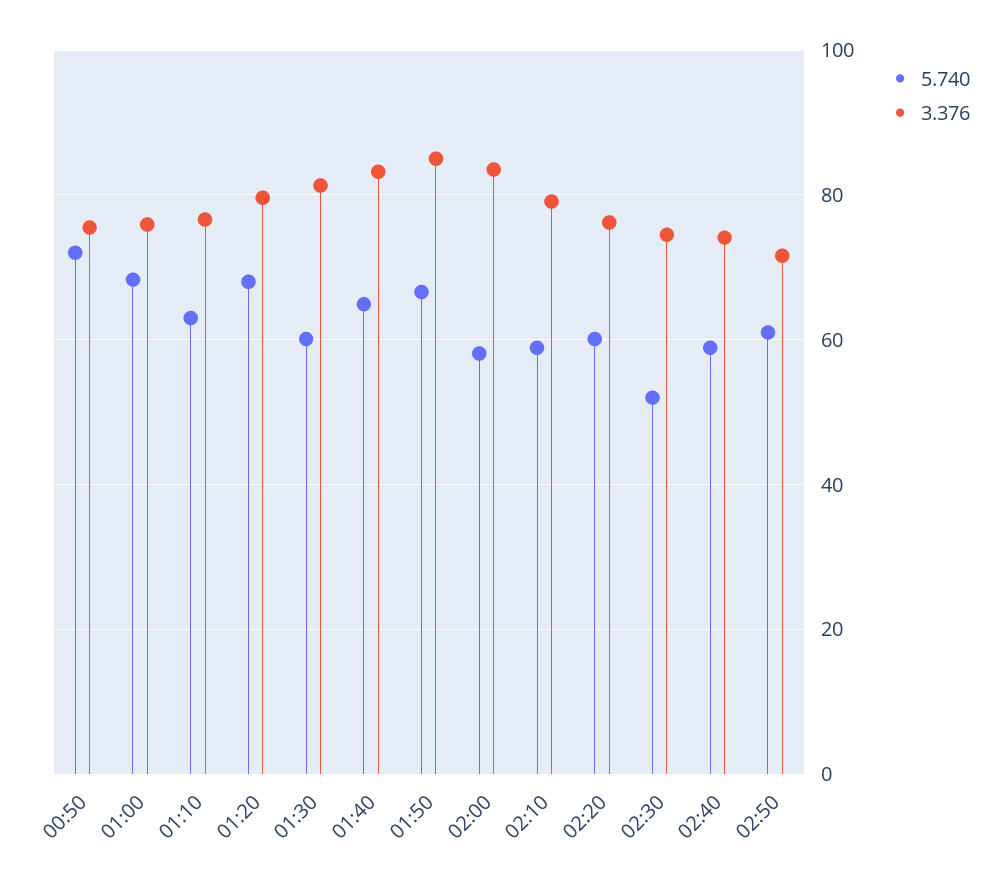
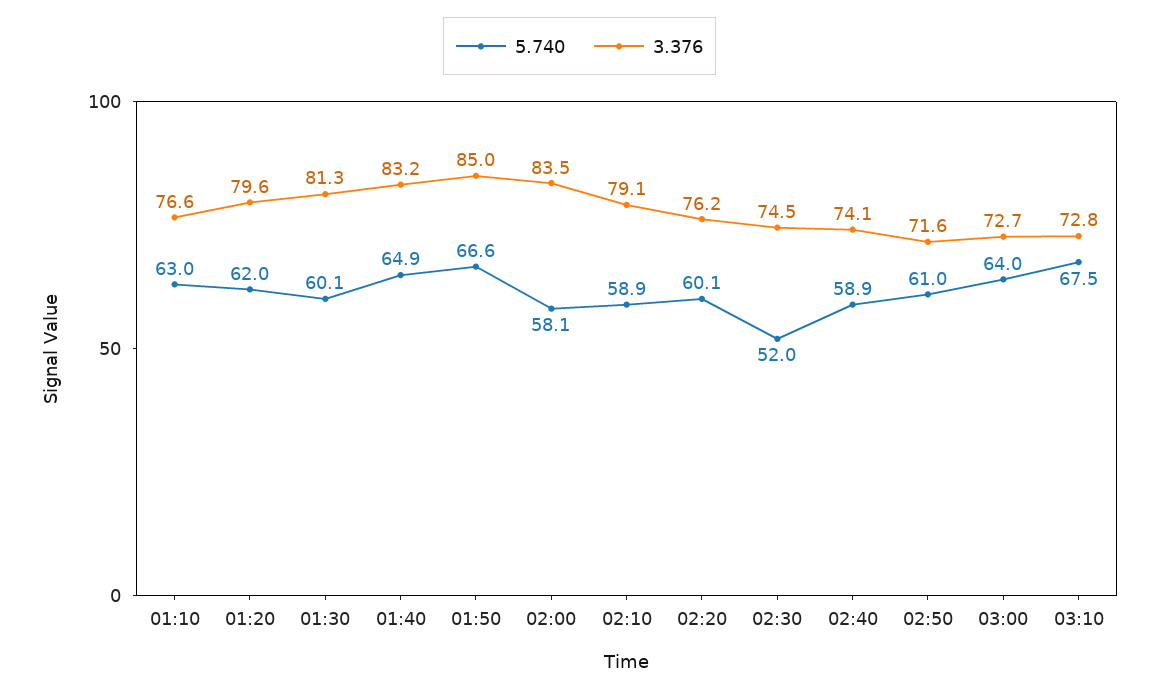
5.740, 00:50: 72 -> none
3.376, 00:50: 76 -> none
5.740, 01:00: 68 -> none
3.376, 01:00: 76 -> none
5.740, 01:20: 68 -> 62
5.740, 03:00: none -> 64
3.376, 03:00: none -> 72.7
5.740, 03:10: none -> 67.5
3.376, 03:10: none -> 72.8

